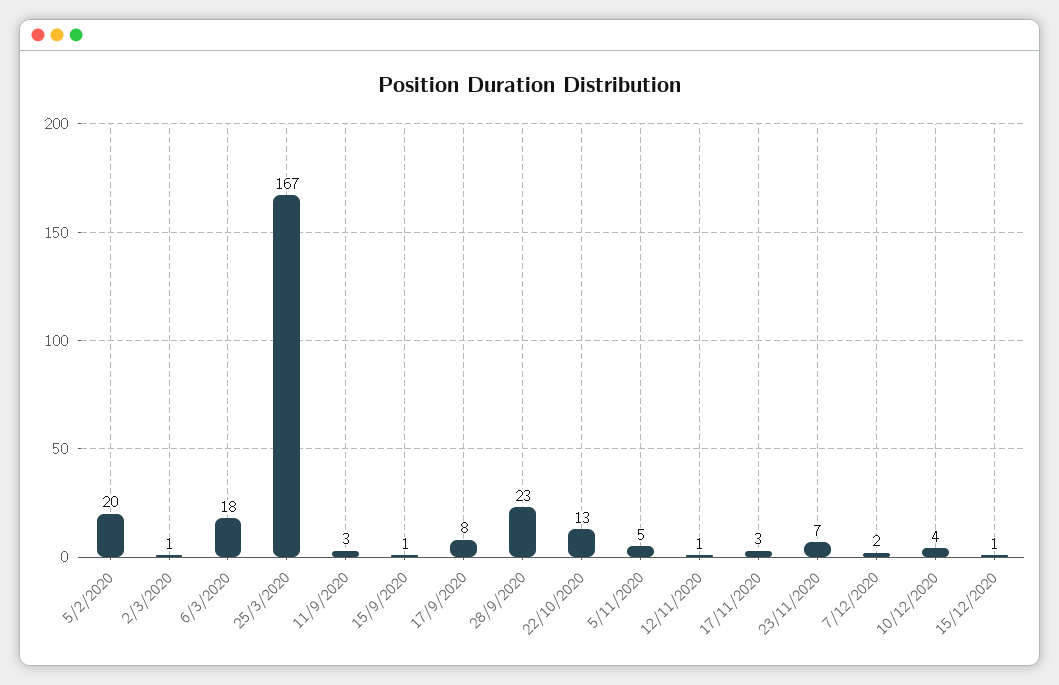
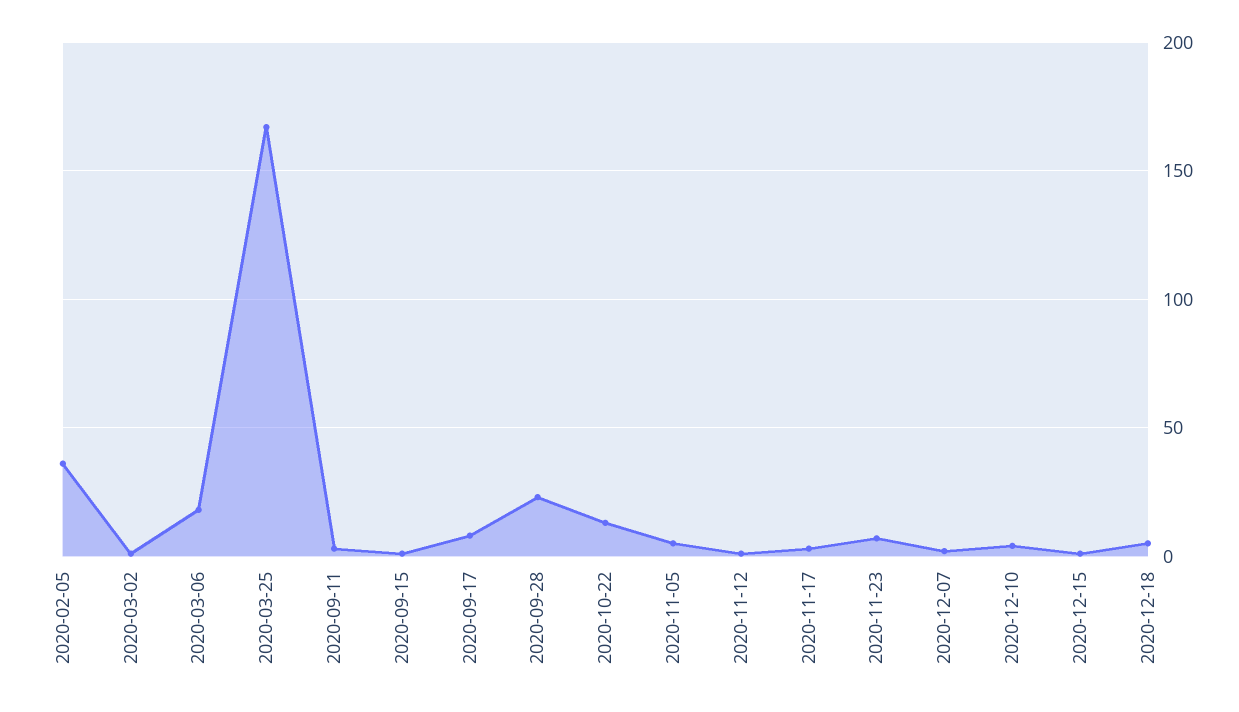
5/2/2020: 20 -> 35
2020-12-18: none -> 5

